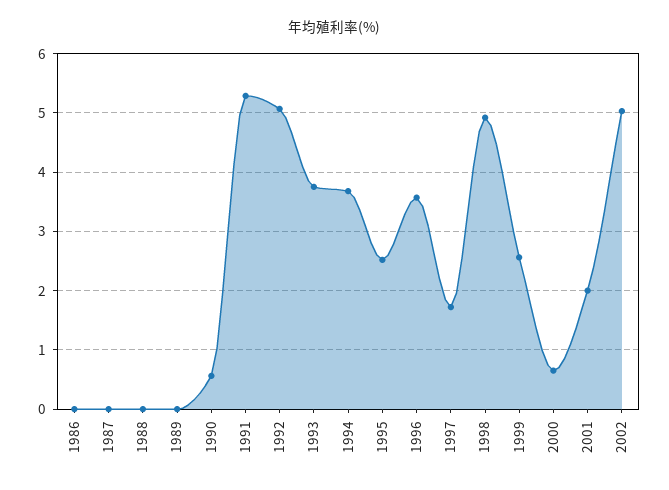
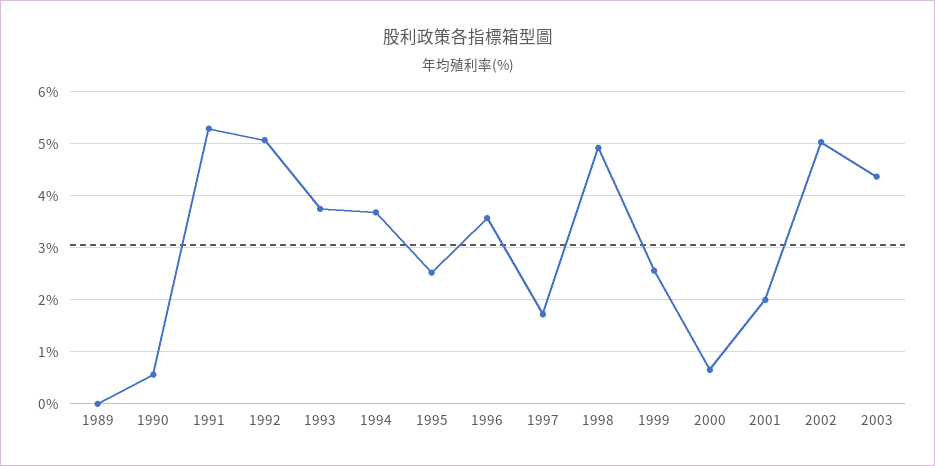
1986: 0 -> none
1987: 0 -> none
1988: 0 -> none
2003: none -> 4.4

